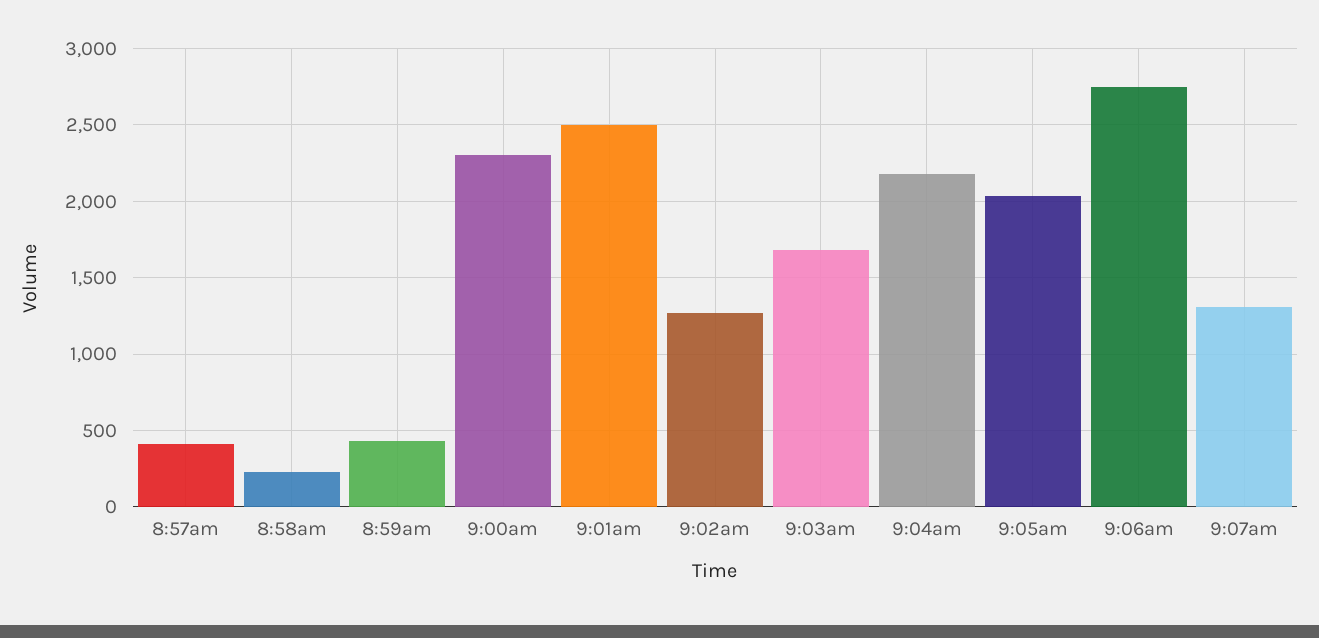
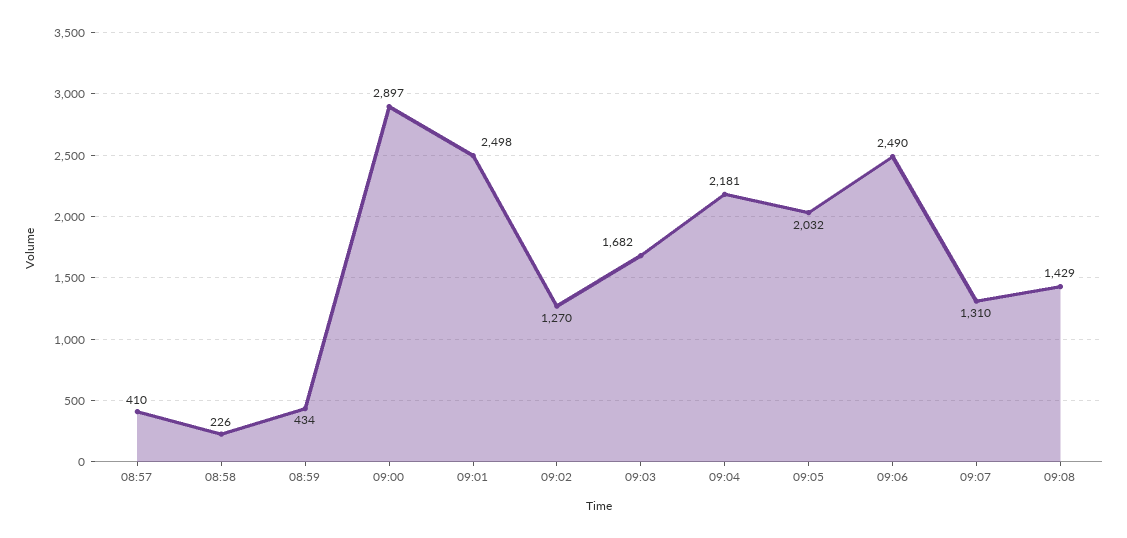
9:00am: 2300 -> 2897
9:06am: 2750 -> 2490
09:08: none -> 1429

